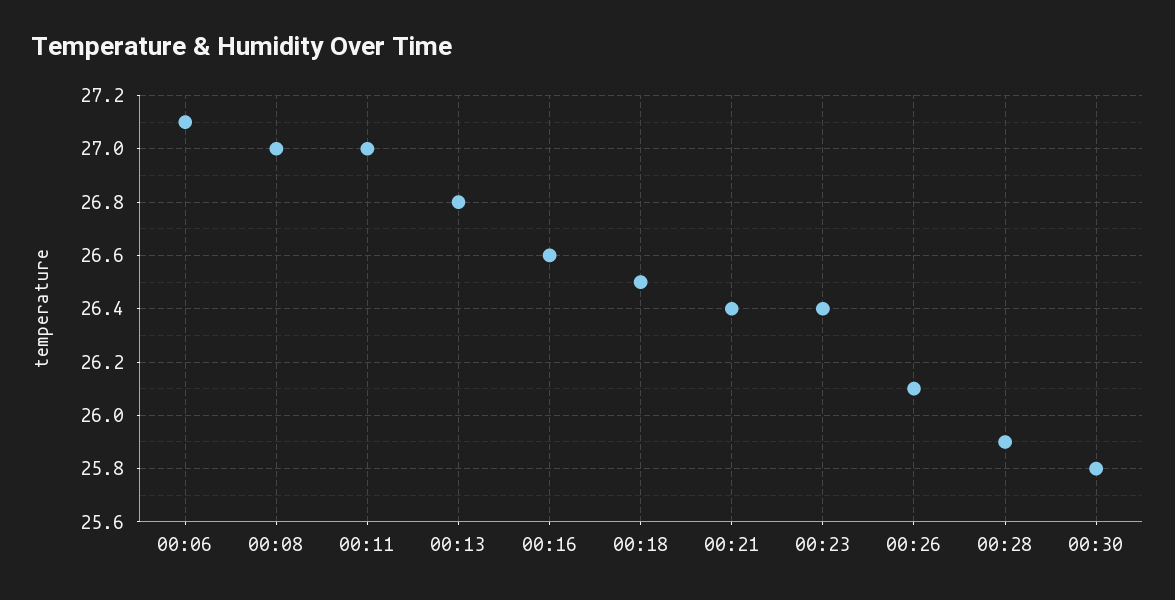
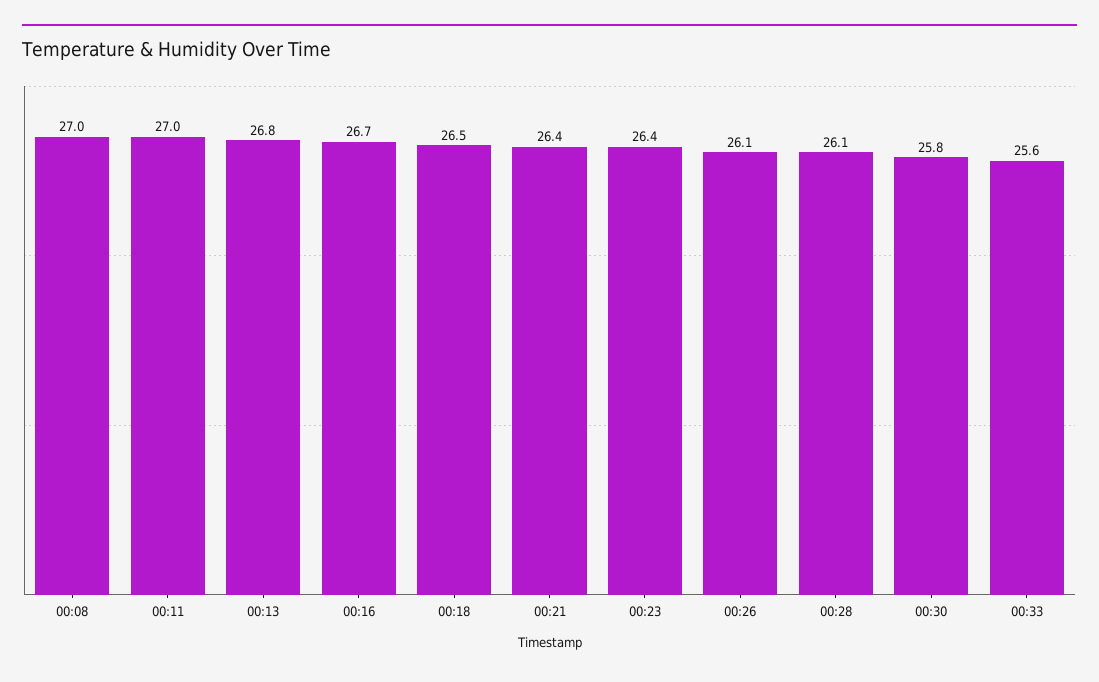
00:06: 27.1 -> none
00:16: 26.6 -> 26.7
00:28: 25.9 -> 26.1
00:33: none -> 25.6

